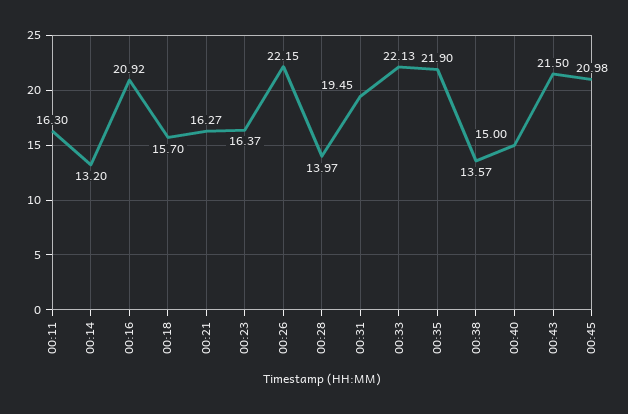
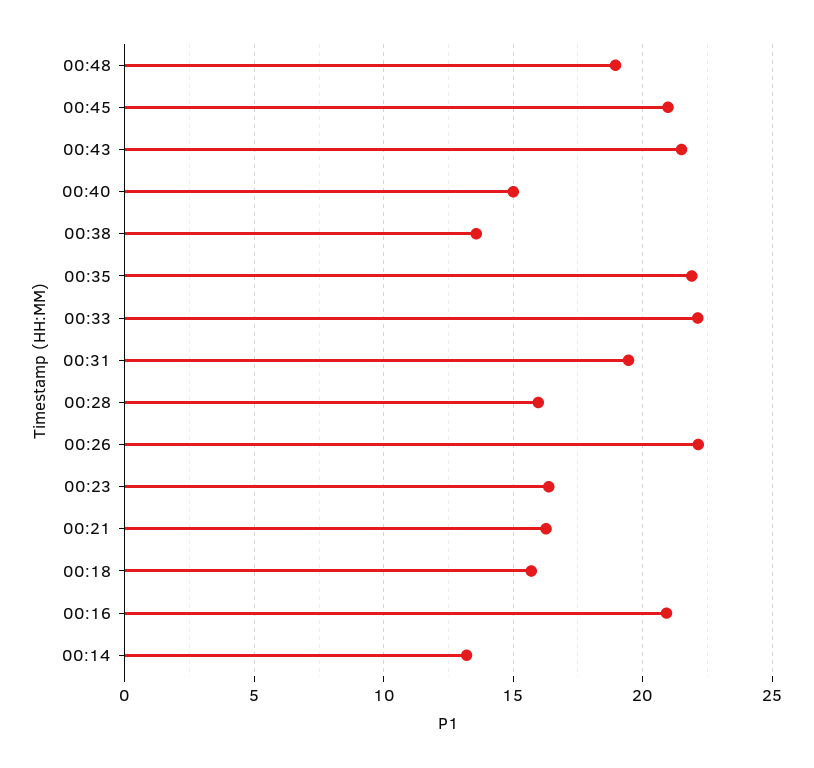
00:11: 16.3 -> none
00:28: 13.97 -> 16
00:48: none -> 19

